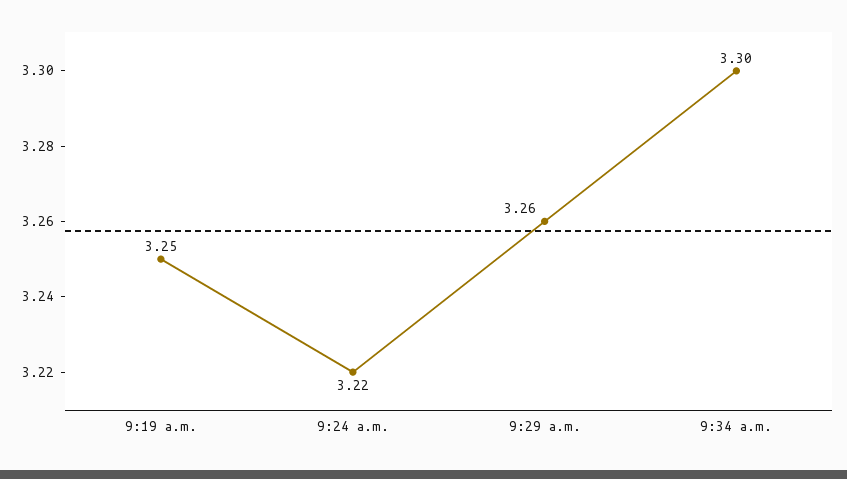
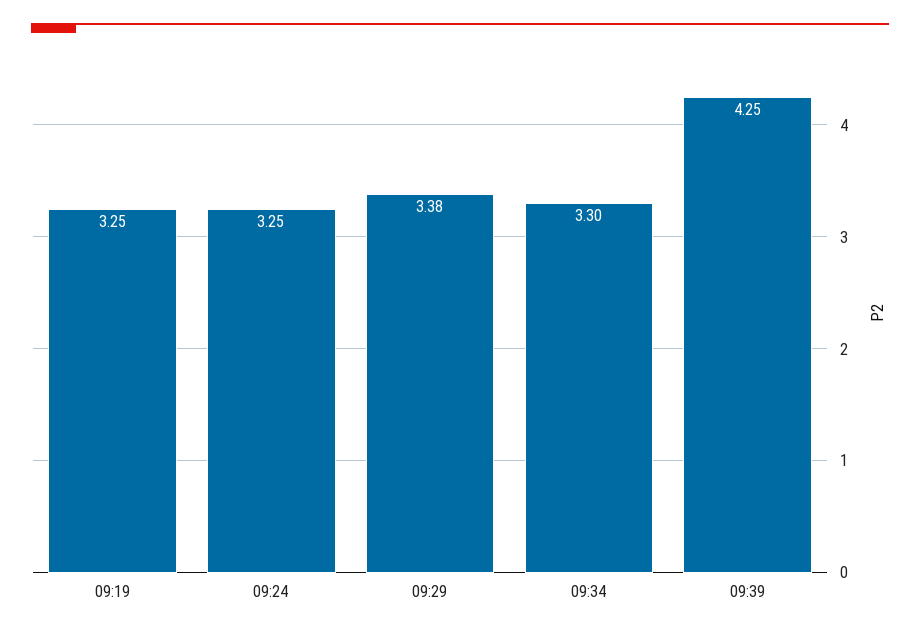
9:24 a.m.: 3.22 -> 3.25
9:29 a.m.: 3.26 -> 3.38
09:39: none -> 4.25

